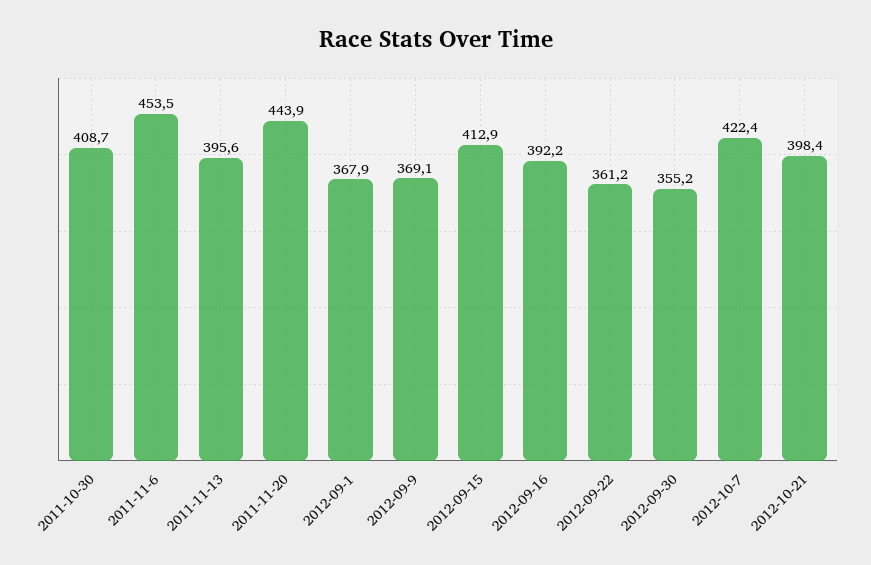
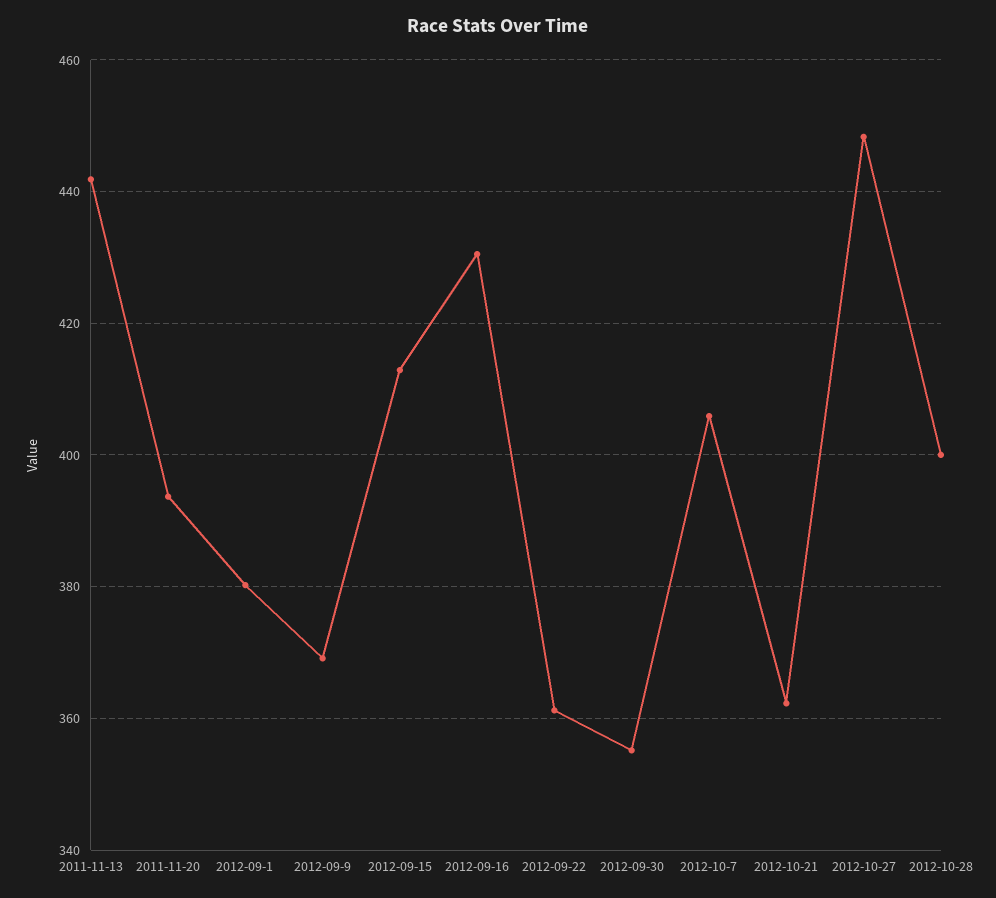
2011-10-30: 408.7 -> none
2011-11-6: 453.5 -> none
2011-11-13: 395.6 -> 442
2011-11-20: 443.9 -> 394
2012-09-1: 367.9 -> 380
2012-09-16: 392.2 -> 430
2012-10-7: 422.4 -> 406
2012-10-21: 398.4 -> 362
2012-10-27: none -> 448
2012-10-28: none -> 400

